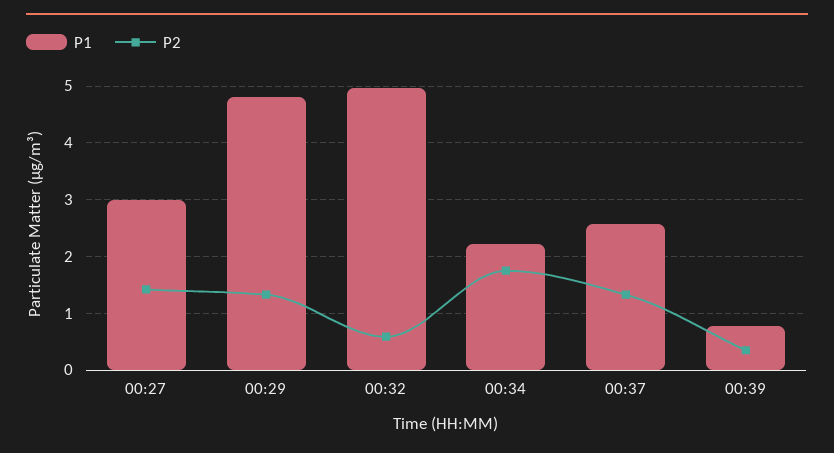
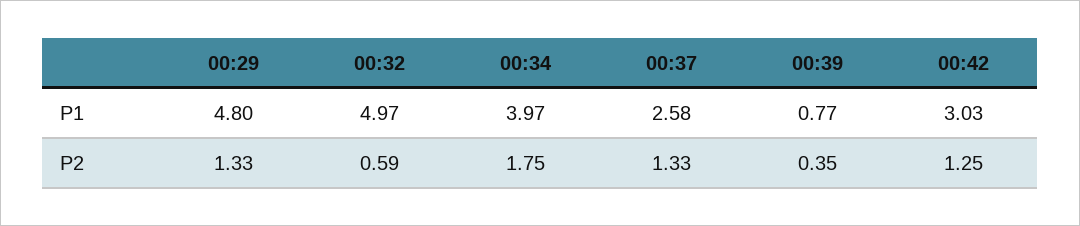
P1, 00:27: 3 -> none
P2, 00:27: 1.4 -> none
P1, 00:34: 2.2 -> 3.97
P1, 00:42: none -> 3.03
P2, 00:42: none -> 1.25

